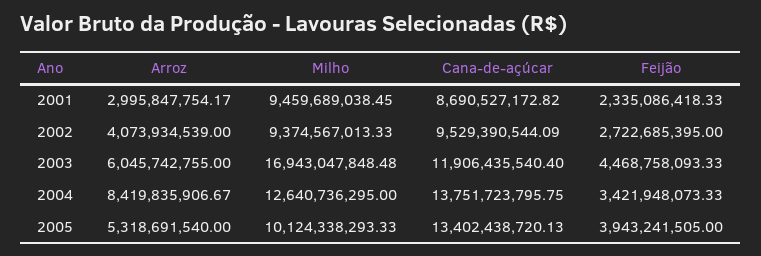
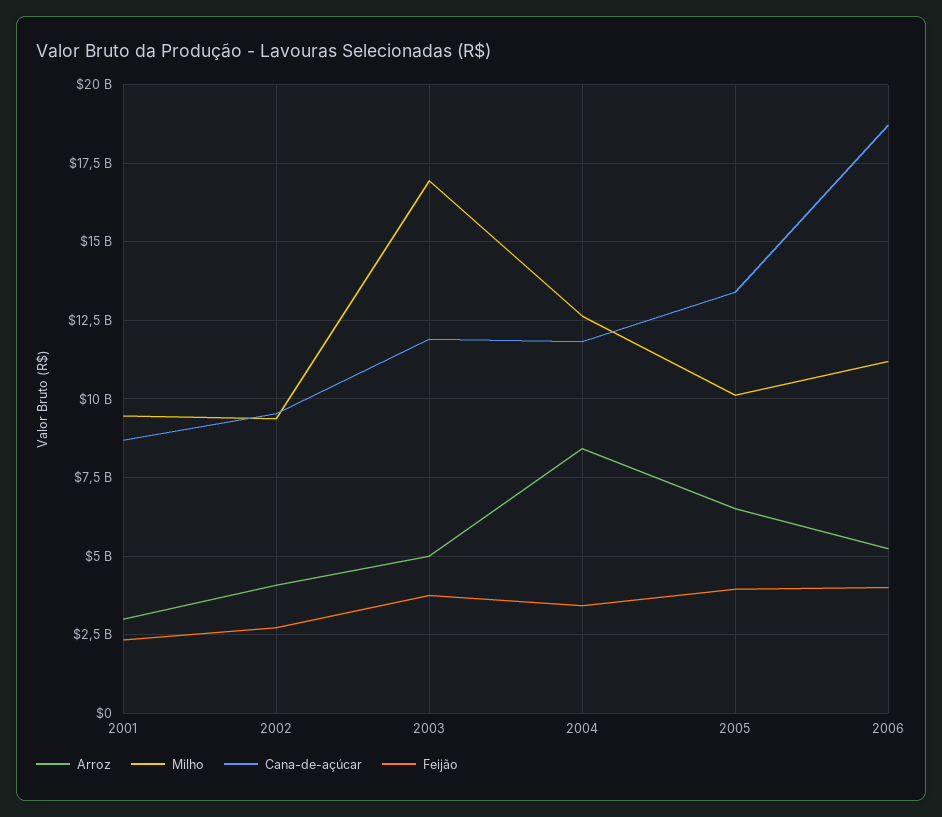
Arroz, 2003: 6045742755 -> 5000000000
Feijão, 2003: 4468758093.33 -> 3750000000
Cana-de-açúcar, 2004: 13751723795.75 -> 11750000000
Arroz, 2005: 5318691540 -> 6500000000
Arroz, 2006: none -> 5250000000
Milho, 2006: none -> 11250000000
Cana-de-açúcar, 2006: none -> 18750000000
Feijão, 2006: none -> 4000000000

